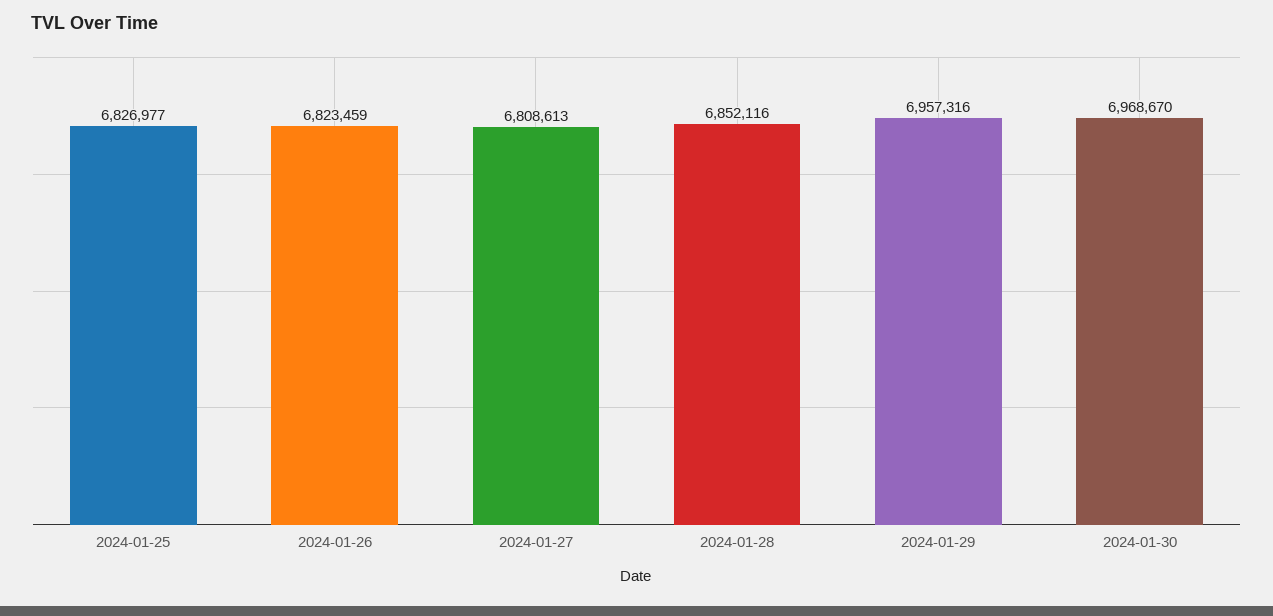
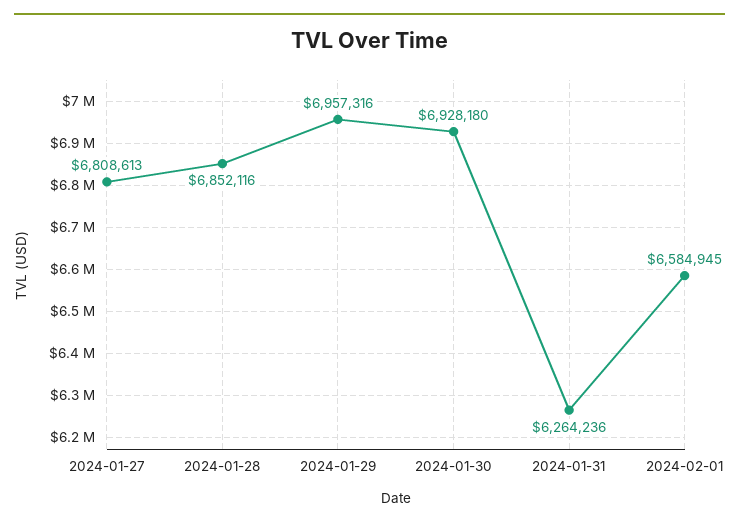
2024-01-25: 6826977 -> none
2024-01-26: 6823459 -> none
2024-01-30: 6968670 -> 6928180
2024-01-31: none -> 6264236
2024-02-01: none -> 6584945

